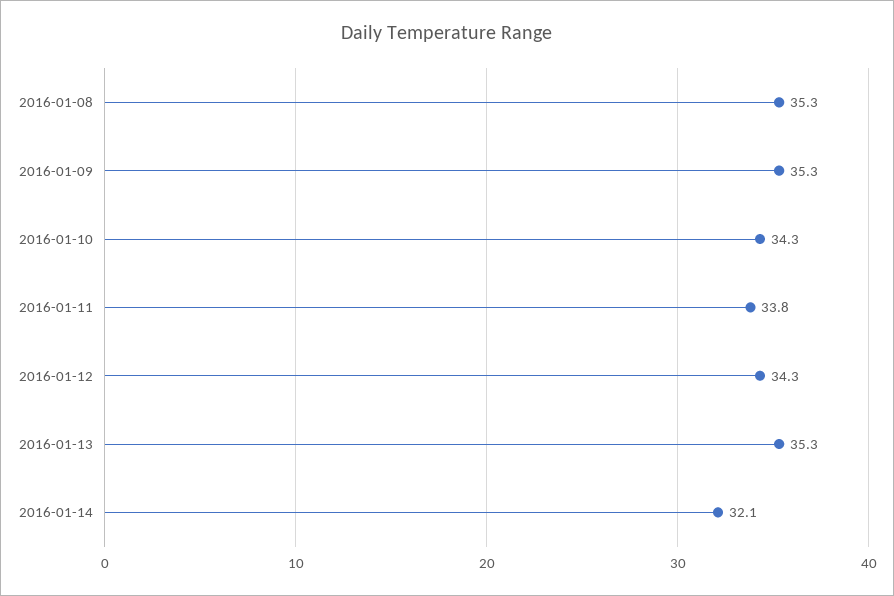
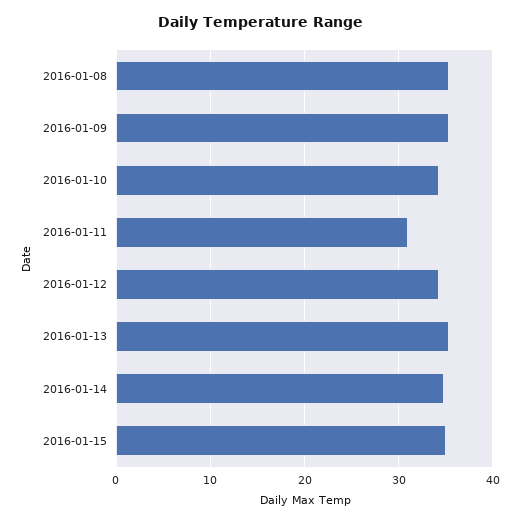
2016-01-11: 33.8 -> 31
2016-01-14: 32.1 -> 35
2016-01-15: none -> 35

